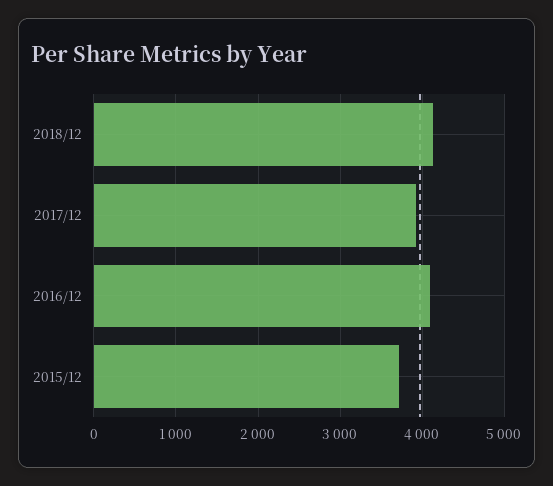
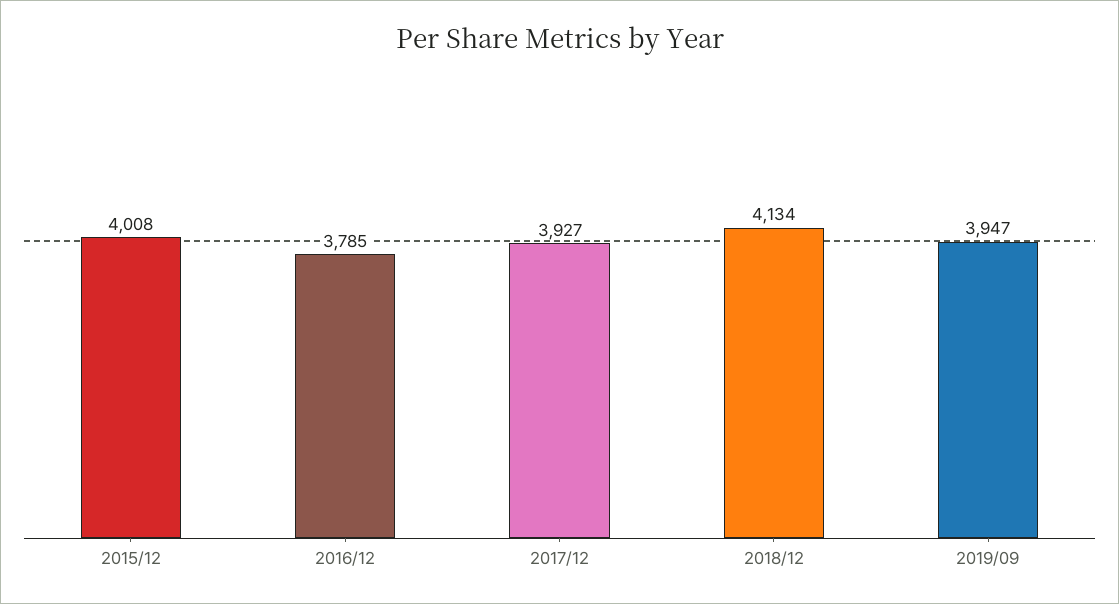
2016/12: 4100 -> 3785
2015/12: 3700 -> 4008
2019/09: none -> 3947

